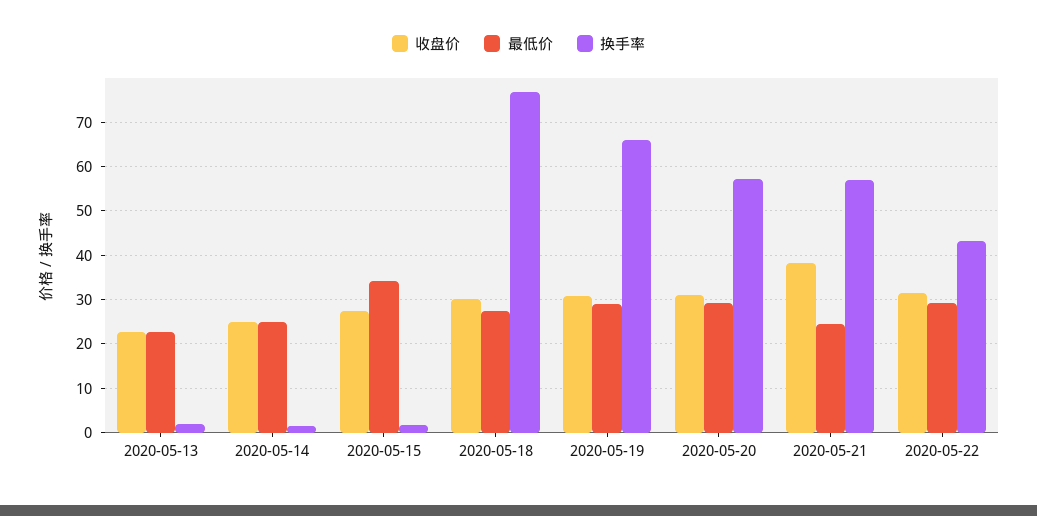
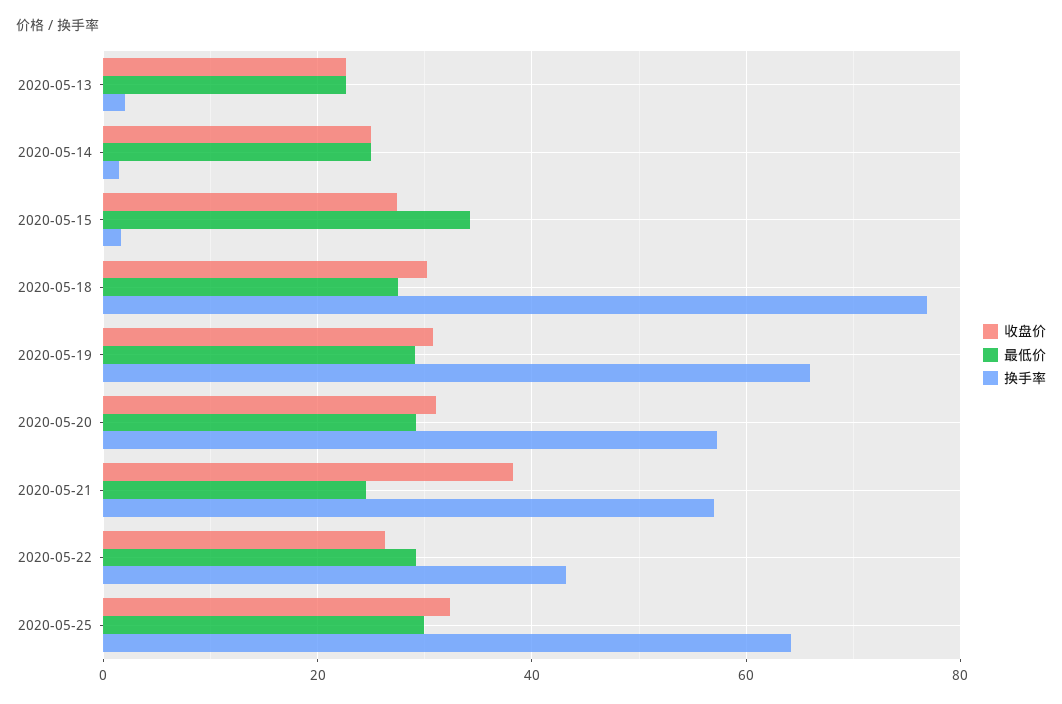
收盘价, 2020-05-22: 32 -> 26
收盘价, 2020-05-25: none -> 32
最低价, 2020-05-25: none -> 30
换手率, 2020-05-25: none -> 64

